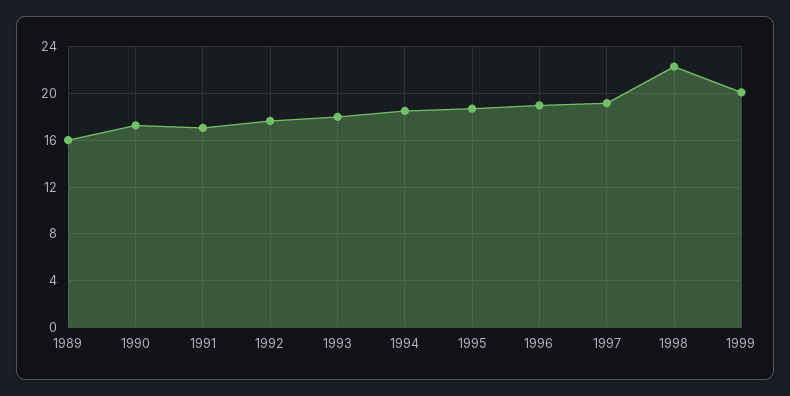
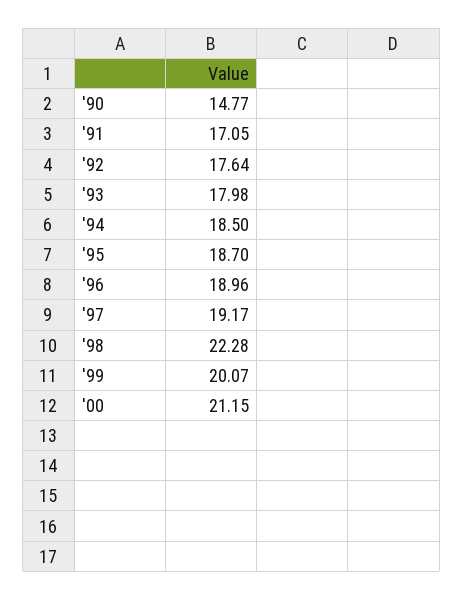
1989: 16 -> none
1990: 17 -> 14.77
'00: none -> 21.15

